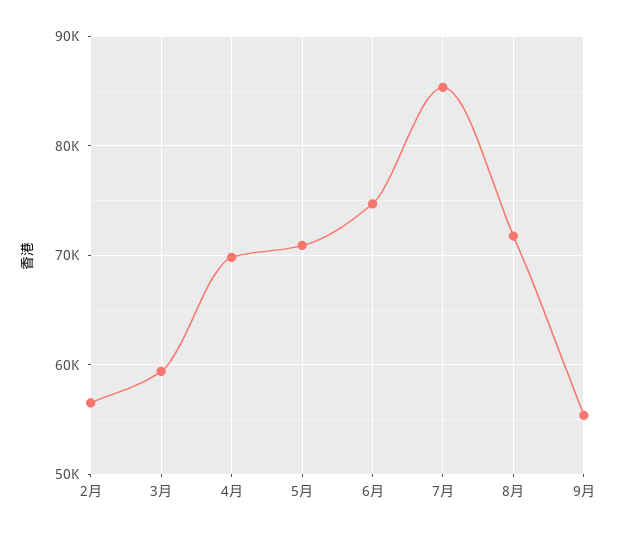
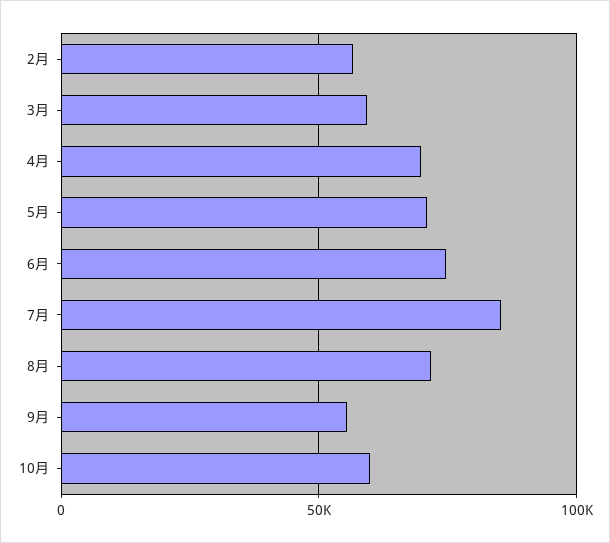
10月: none -> 60000

